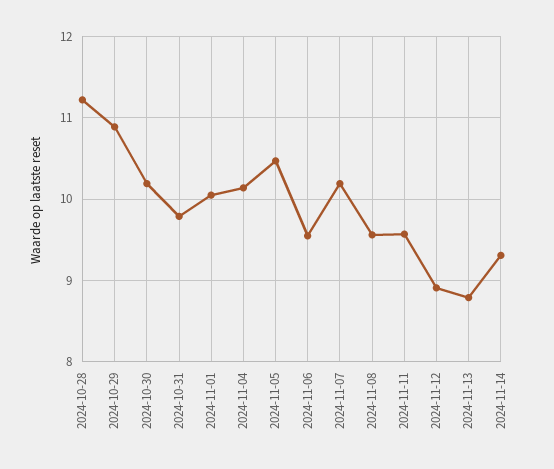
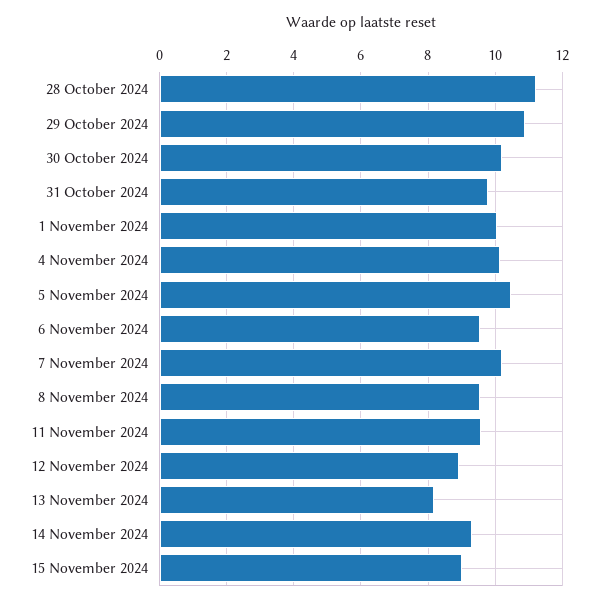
2024-11-13: 8.8 -> 8.2
15 November 2024: none -> 9

